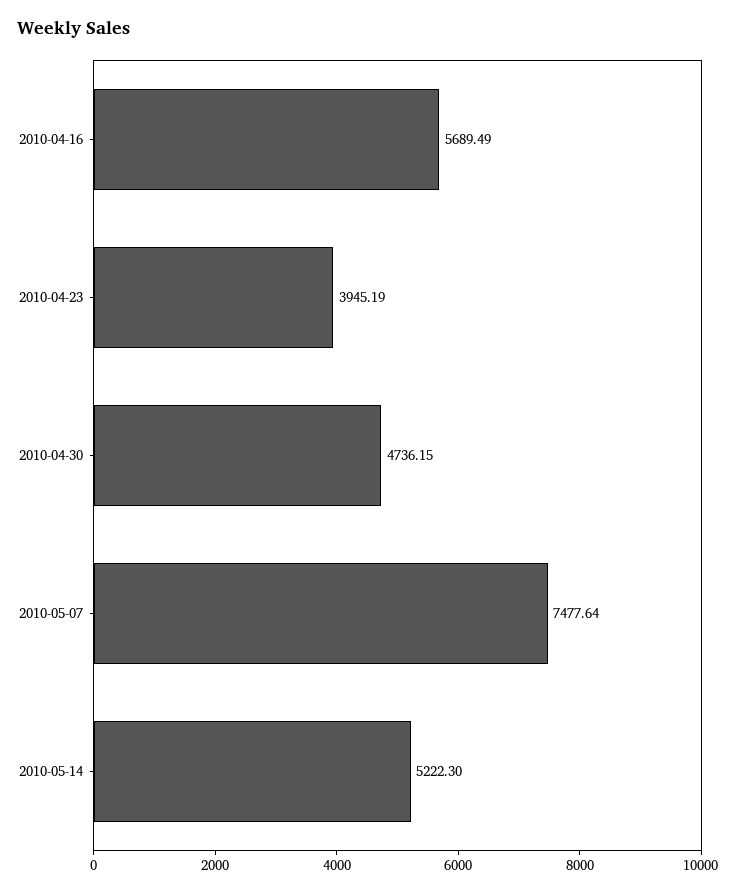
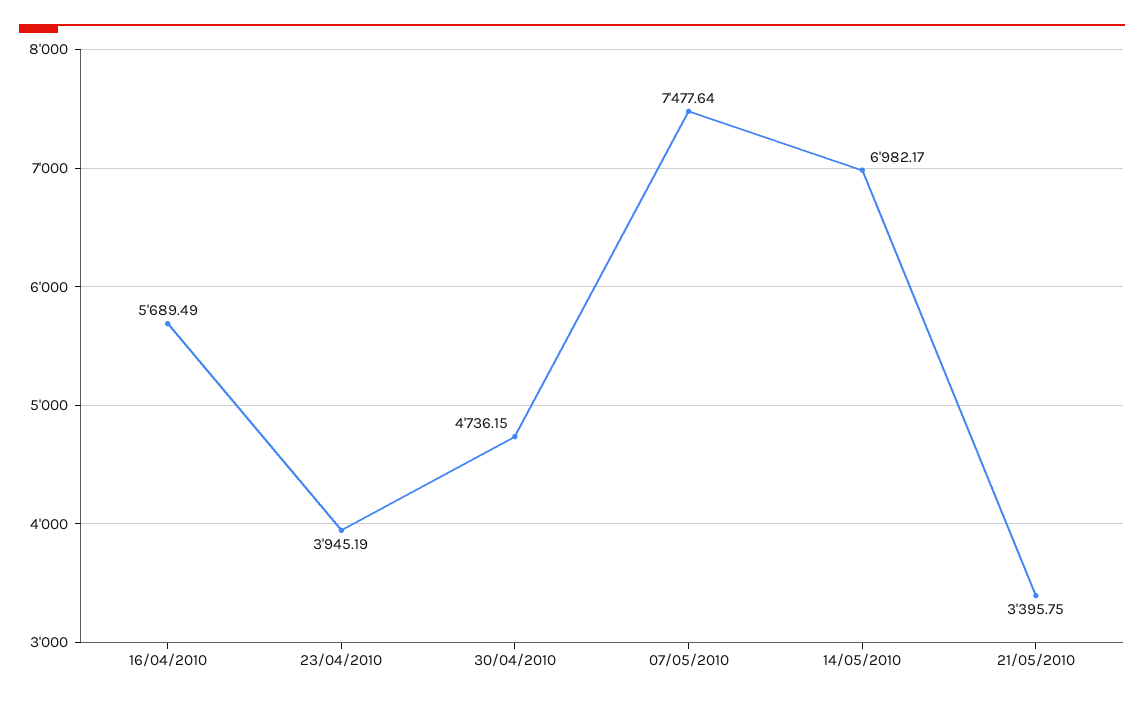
2010-05-14: 5222.3 -> 6982.17
21/05/2010: none -> 3395.75

